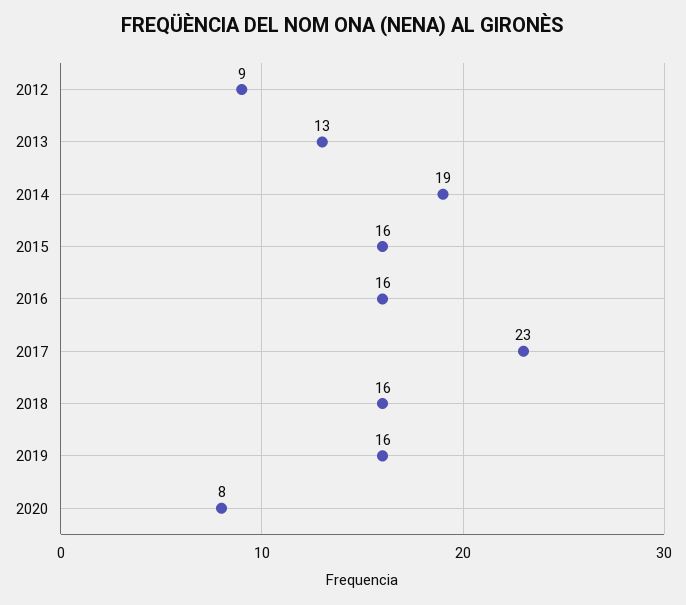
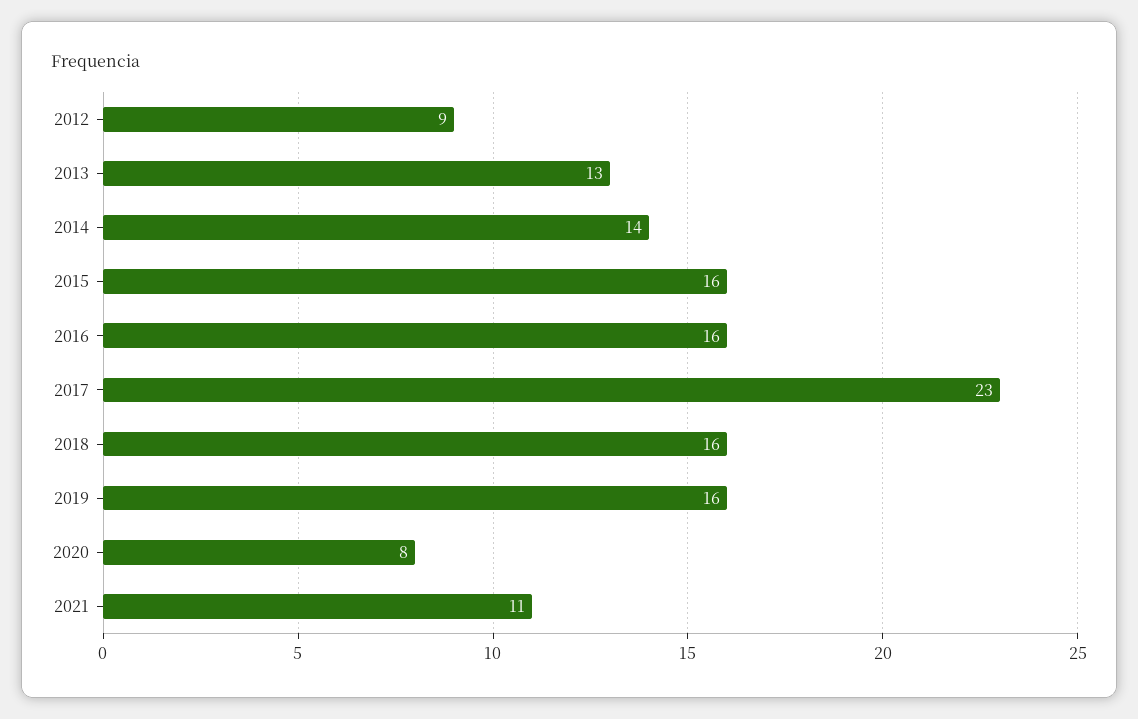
2014: 19 -> 14
2021: none -> 11

